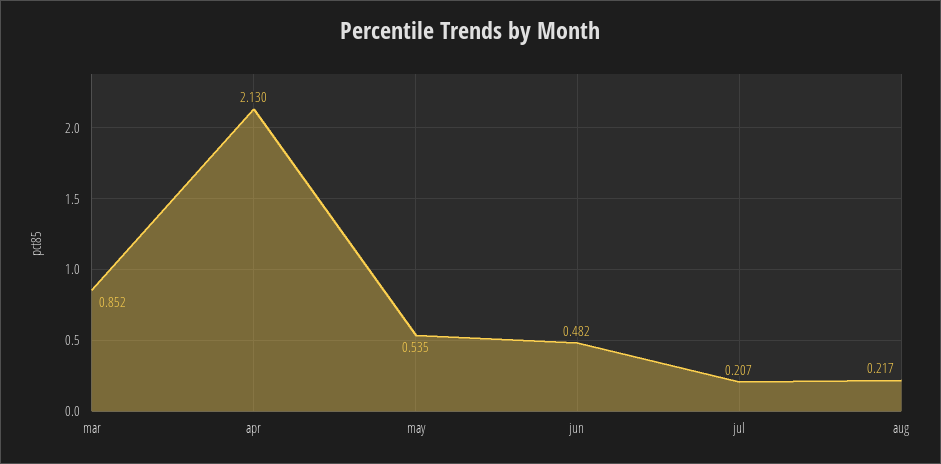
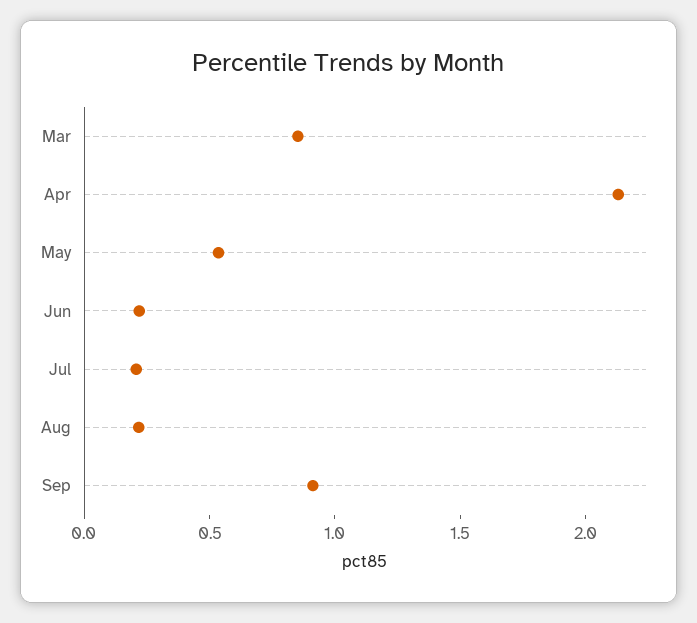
jun: 0.482 -> 0.2
Sep: none -> 0.9

